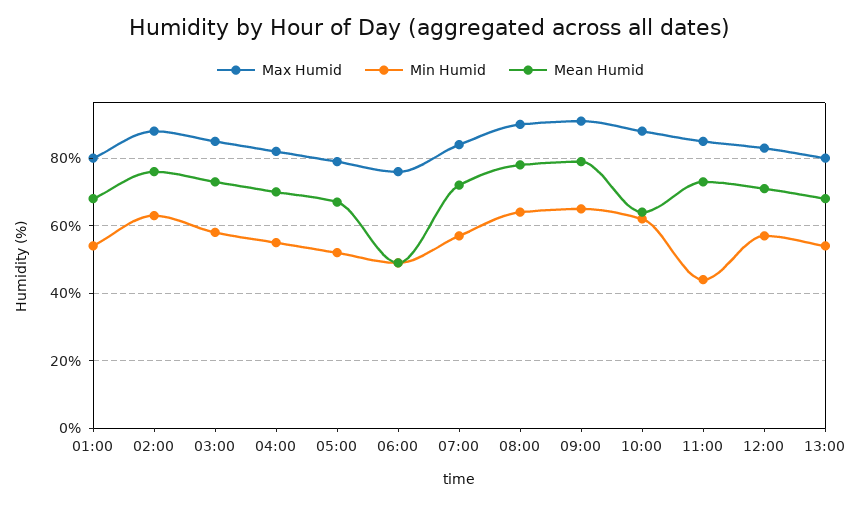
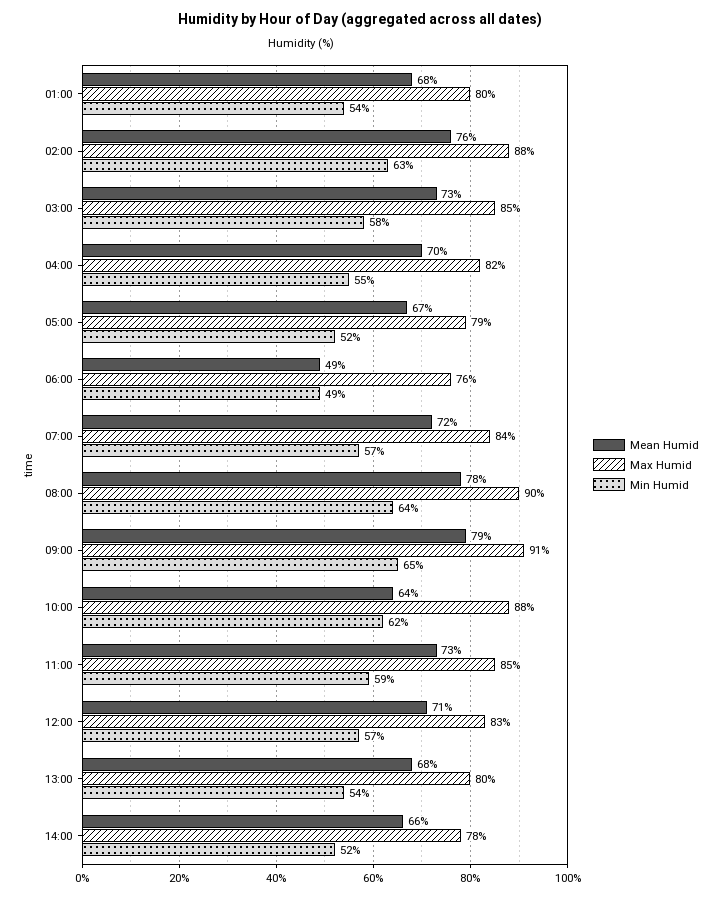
Min Humid, 11:00: 45 -> 59
Mean Humid, 14:00: none -> 66
Max Humid, 14:00: none -> 78
Min Humid, 14:00: none -> 52

